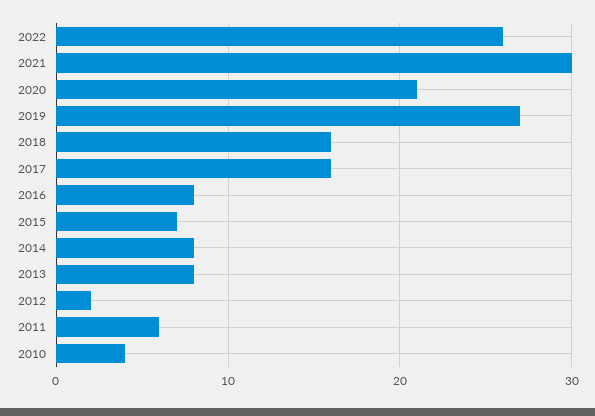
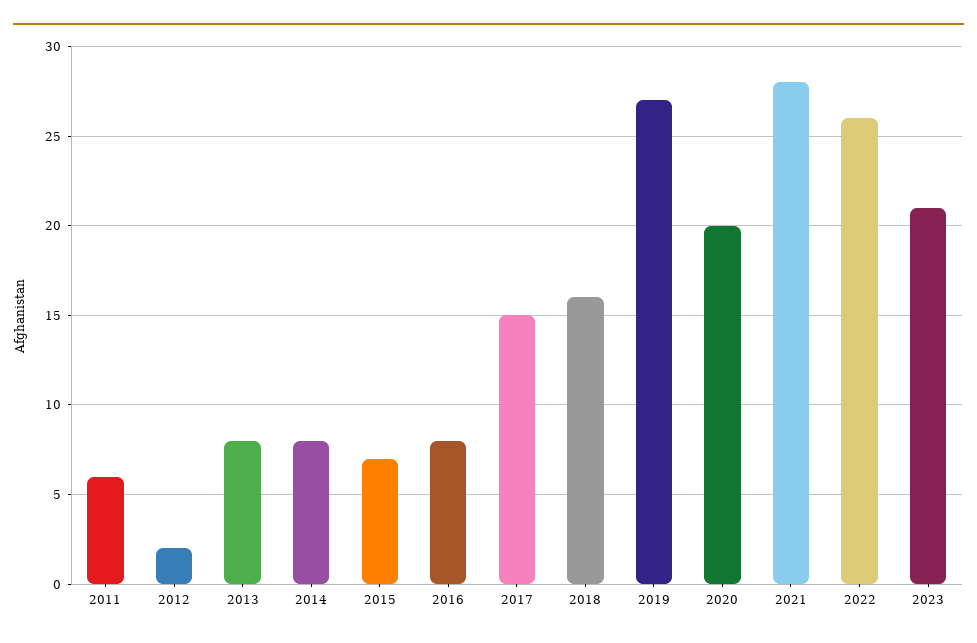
2021: 30 -> 28
2020: 21 -> 20
2017: 16 -> 15
2010: 4 -> none
2023: none -> 21

